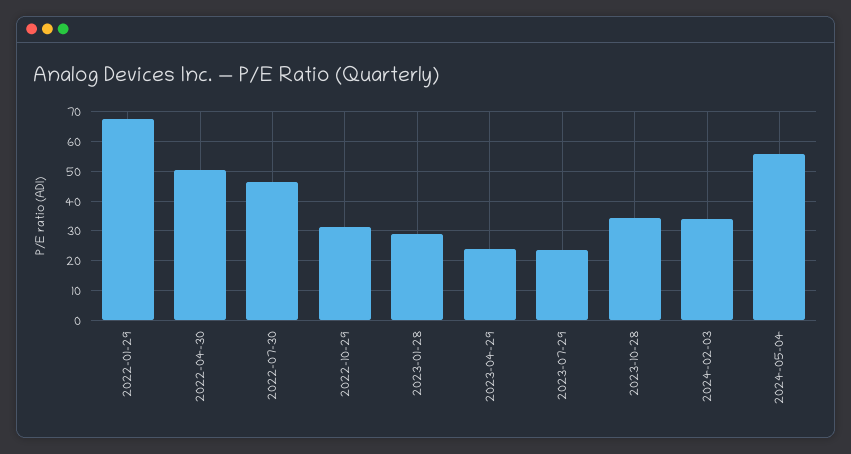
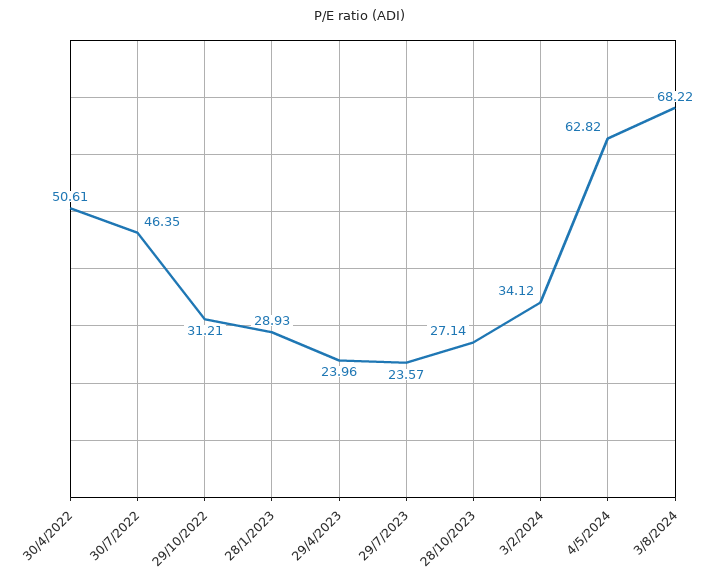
2022-01-29: 67.5 -> none
2023-10-28: 35 -> 27.14
2024-05-04: 55 -> 62.82
3/8/2024: none -> 68.22

